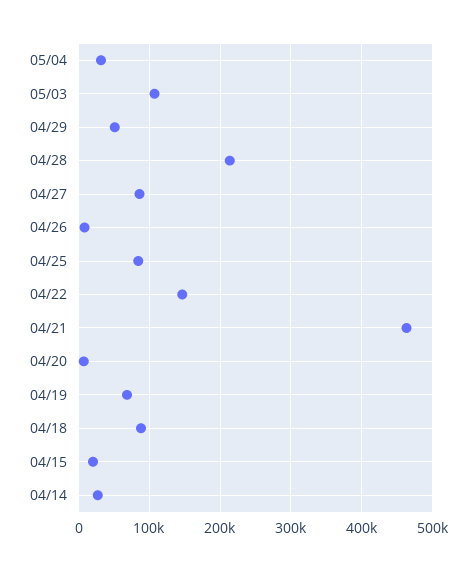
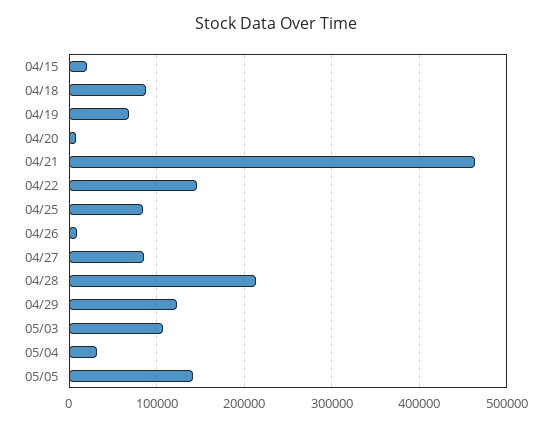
04/29: 50000 -> 120000
04/14: 30000 -> none
05/05: none -> 140000

